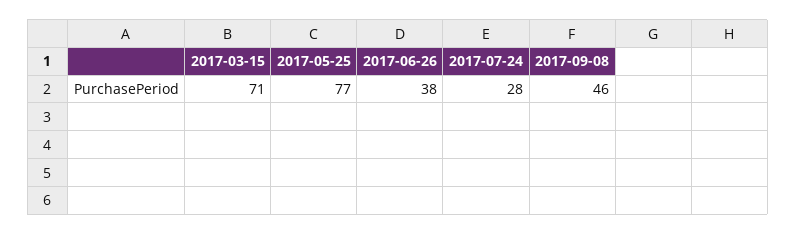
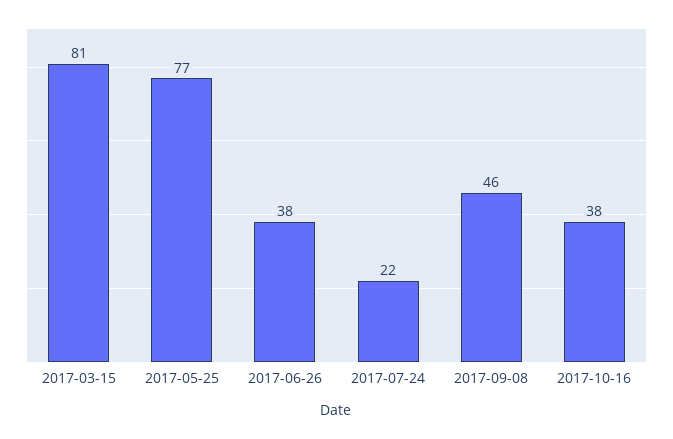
2017-03-15: 71 -> 81
2017-07-24: 28 -> 22
2017-10-16: none -> 38

